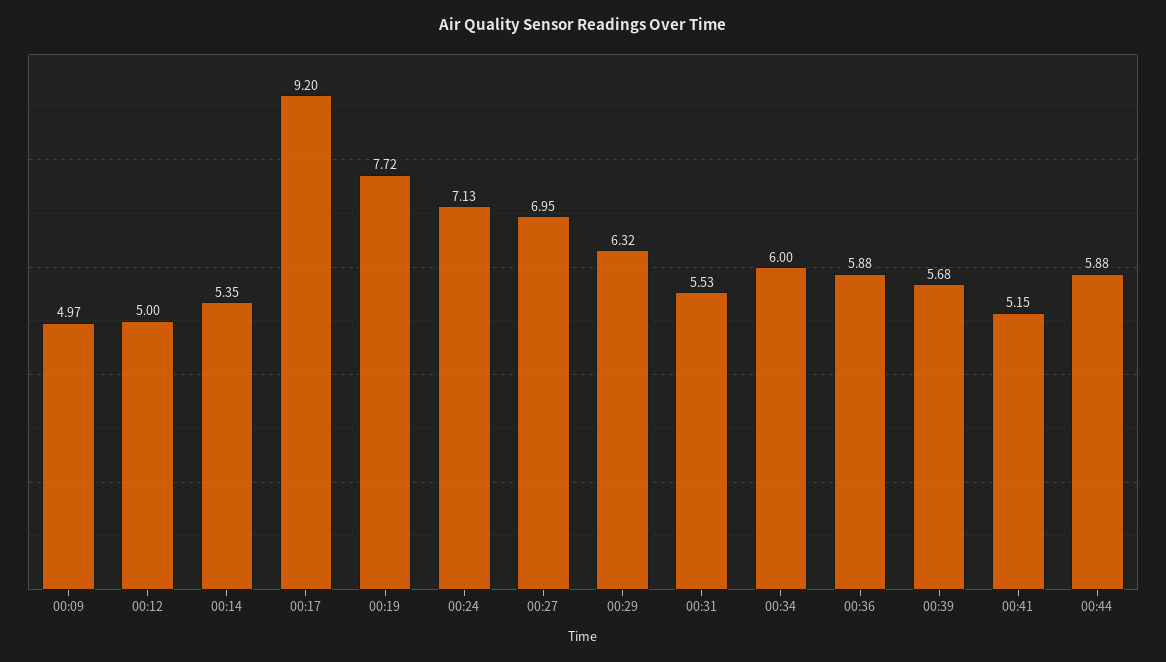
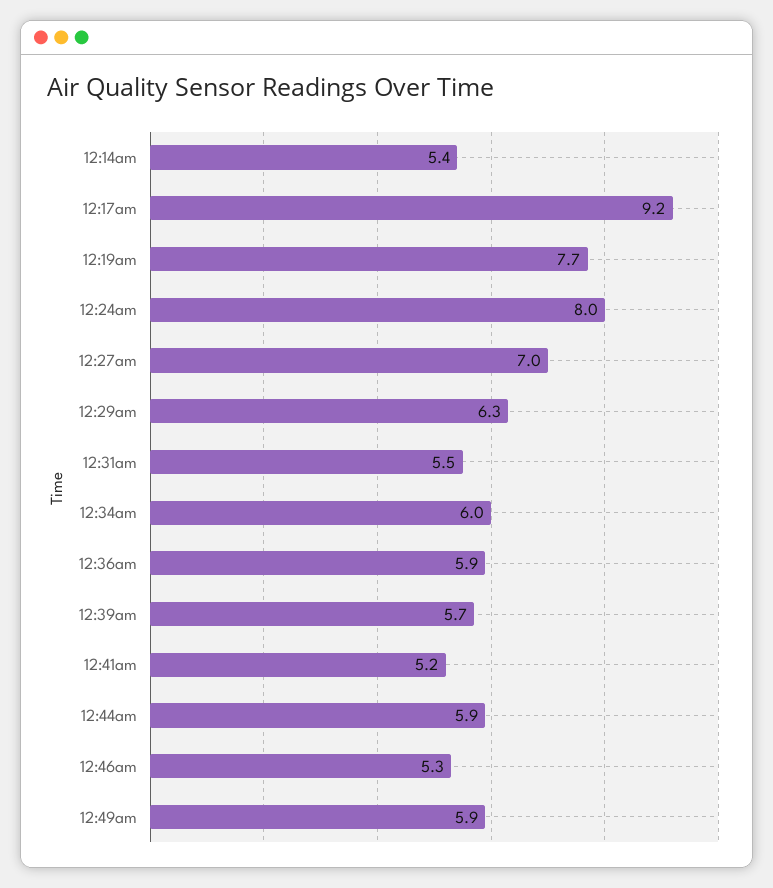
00:09: 4.97 -> none
00:12: 5 -> none
00:24: 7.13 -> 8
12:46am: none -> 5.3
12:49am: none -> 5.9

